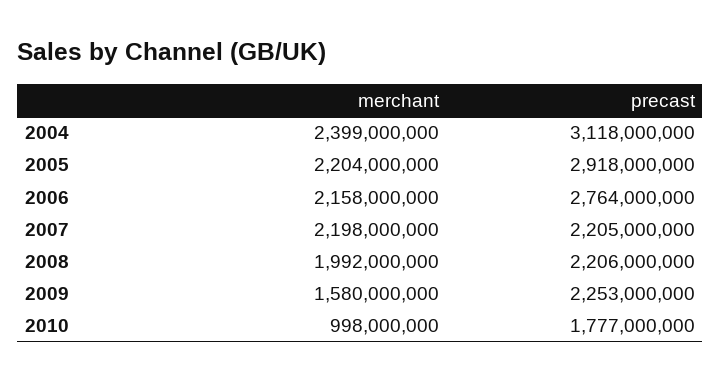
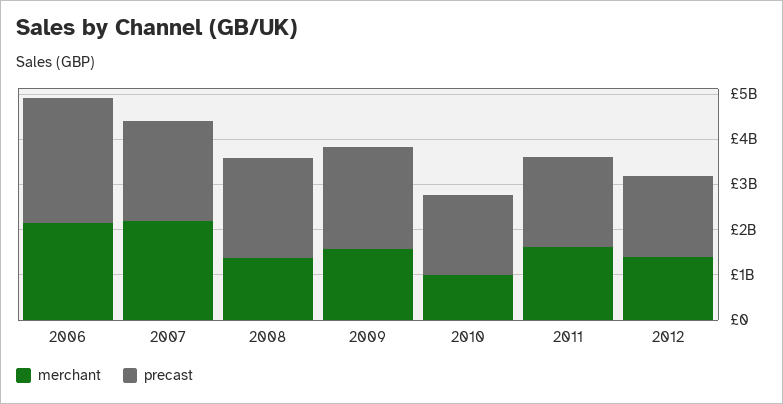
merchant, 2004: 2399000000 -> none
precast, 2004: 3118000000 -> none
merchant, 2005: 2204000000 -> none
precast, 2005: 2918000000 -> none
merchant, 2008: 1992000000 -> 1400000000
merchant, 2011: none -> 1600000000
precast, 2011: none -> 2000000000
merchant, 2012: none -> 1400000000
precast, 2012: none -> 1800000000

